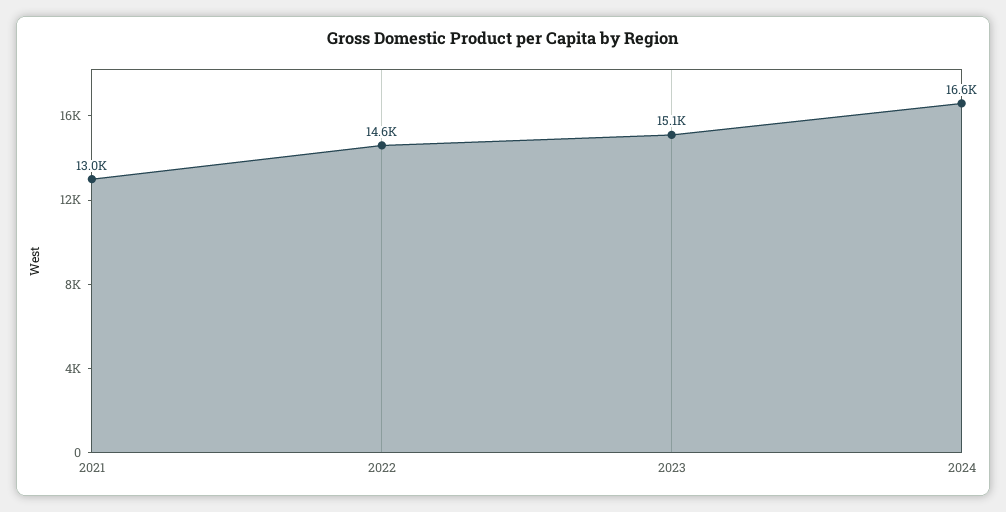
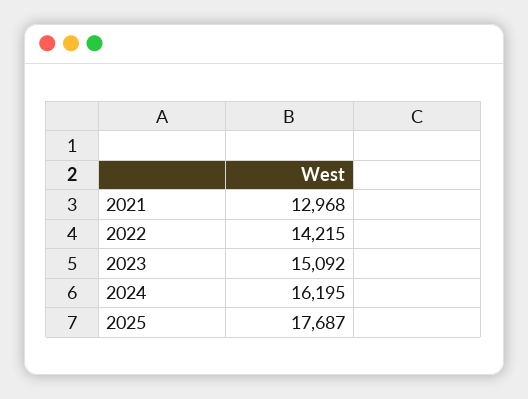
2022: 14600 -> 14215
2024: 16600 -> 16195
2025: none -> 17687

